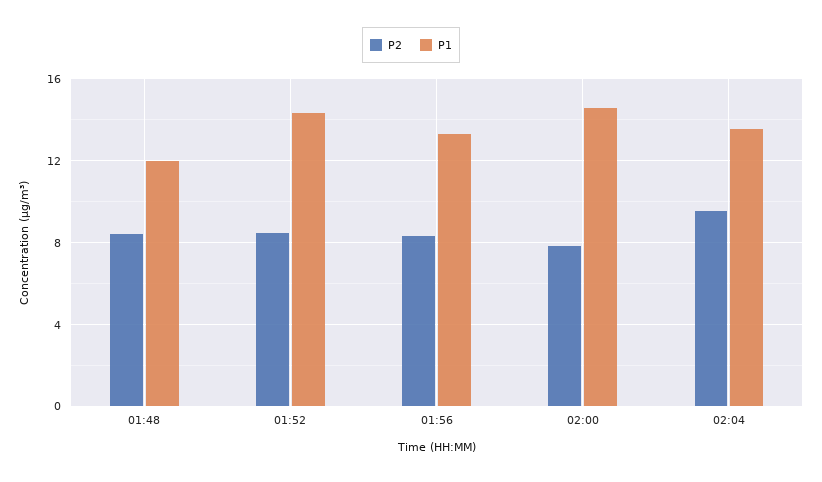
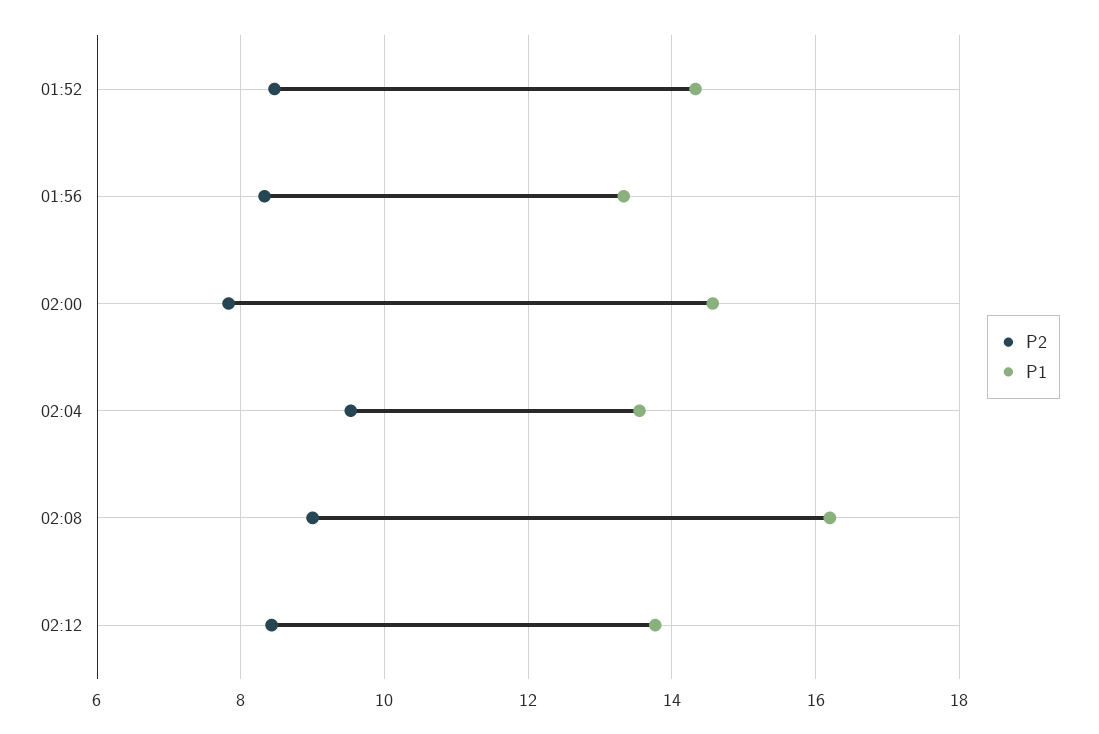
P2, 01:48: 8.5 -> none
P1, 01:48: 12 -> none
P2, 02:08: none -> 9
P1, 02:08: none -> 16.2
P2, 02:12: none -> 8.4
P1, 02:12: none -> 13.8

